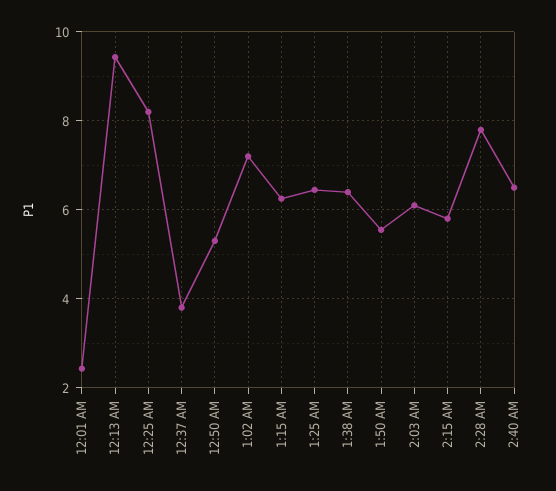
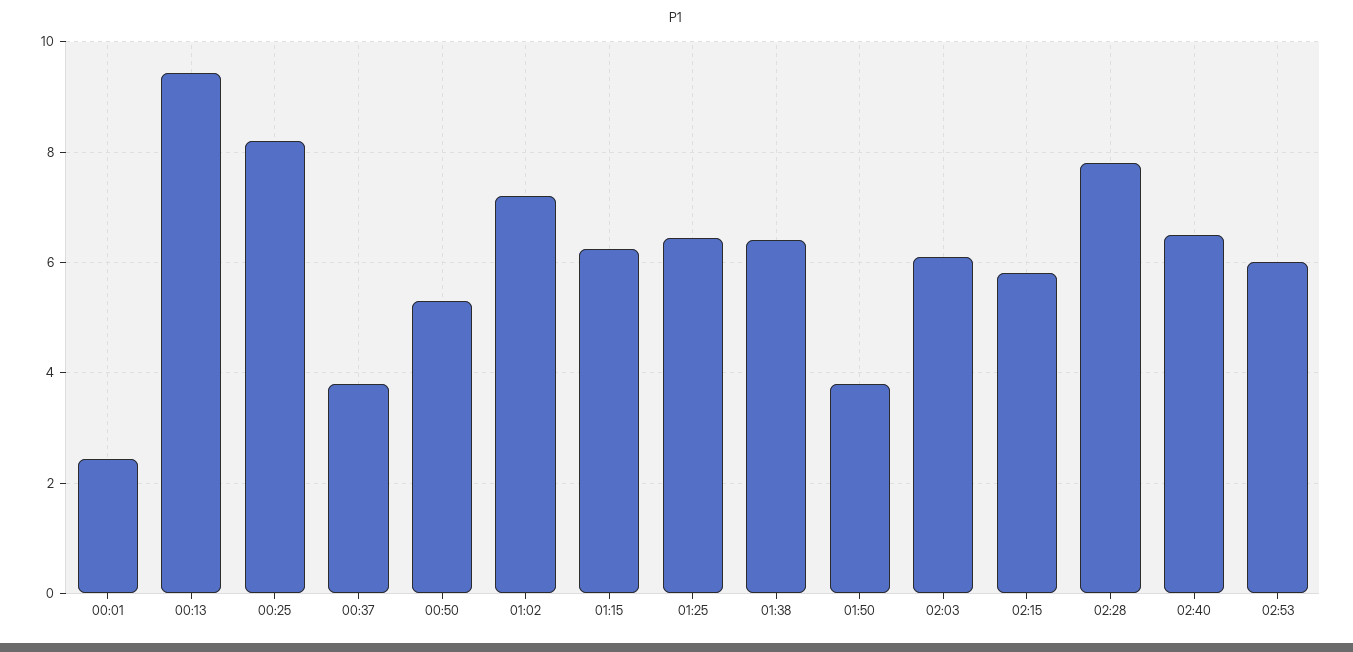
1:50 AM: 5.6 -> 3.8
02:53: none -> 6

